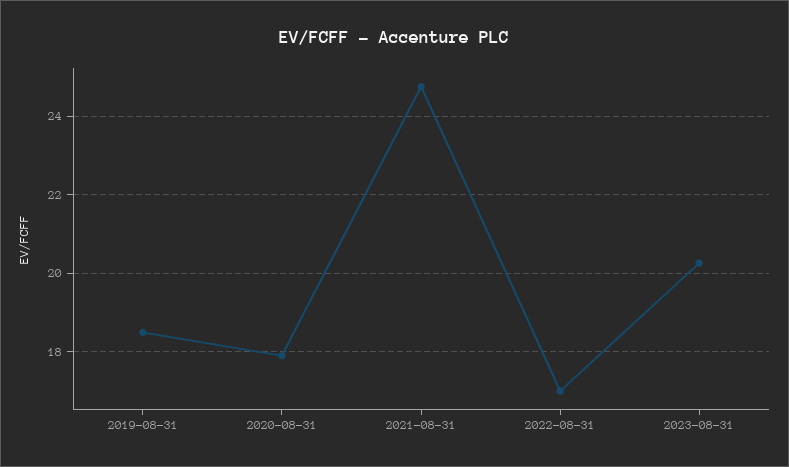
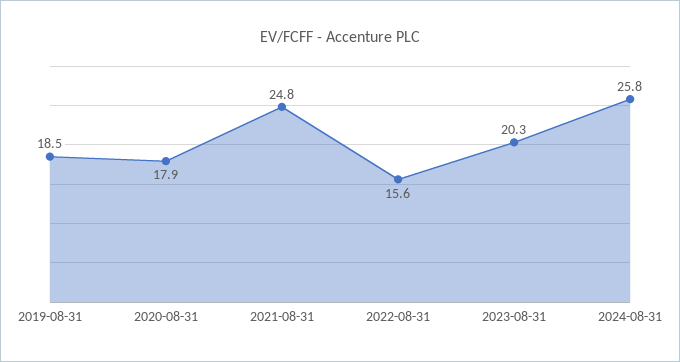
2022-08-31: 17 -> 15.6
2024-08-31: none -> 25.8

